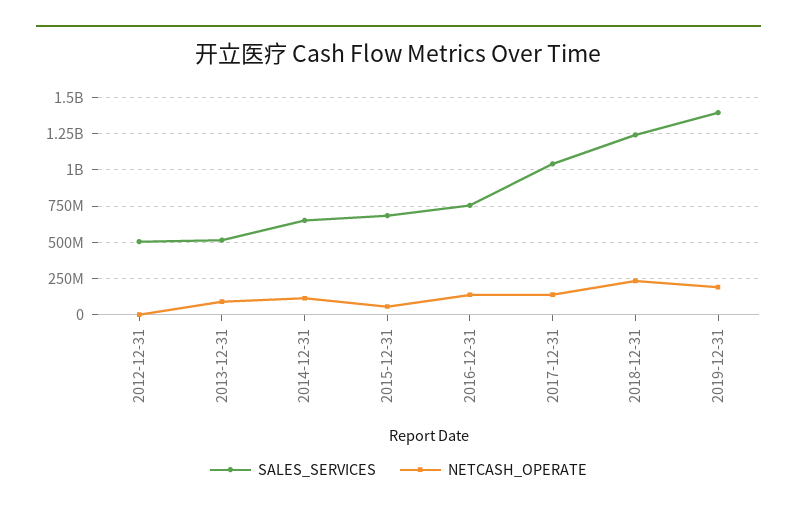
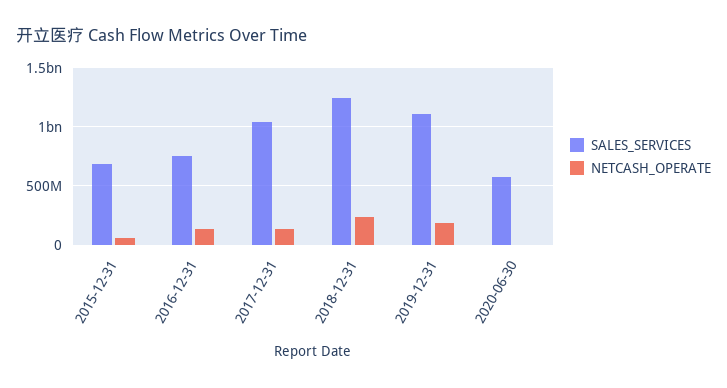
SALES_SERVICES, 2012-12-31: 500000000 -> none
NETCASH_OPERATE, 2012-12-31: 0 -> none
SALES_SERVICES, 2013-12-31: 500000000 -> none
NETCASH_OPERATE, 2013-12-31: 100000000 -> none
SALES_SERVICES, 2014-12-31: 650000000 -> none
NETCASH_OPERATE, 2014-12-31: 100000000 -> none
SALES_SERVICES, 2019-12-31: 1400000000 -> 1100000000
SALES_SERVICES, 2020-06-30: none -> 600000000
NETCASH_OPERATE, 2020-06-30: none -> 0

